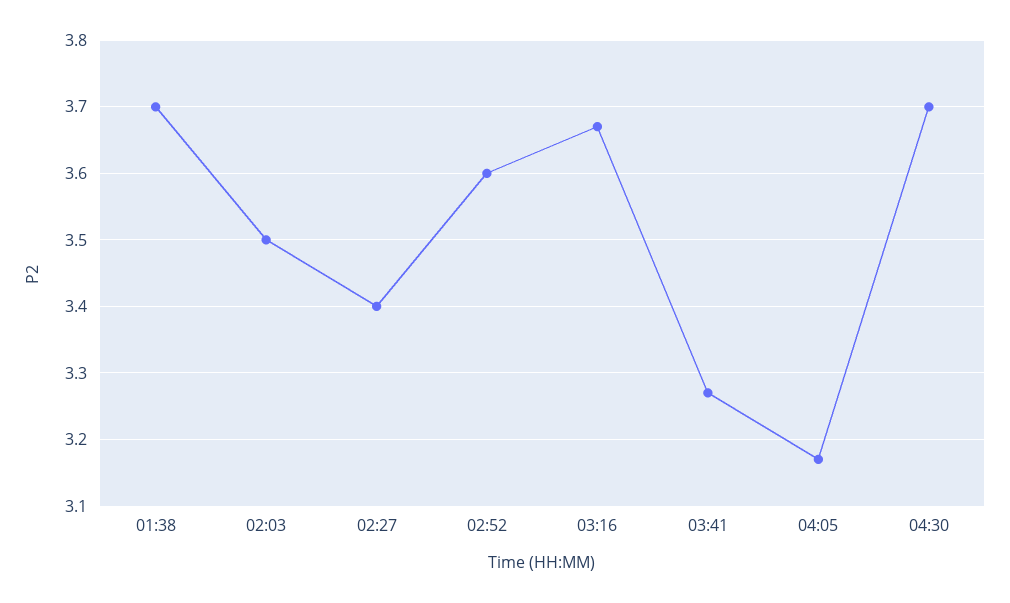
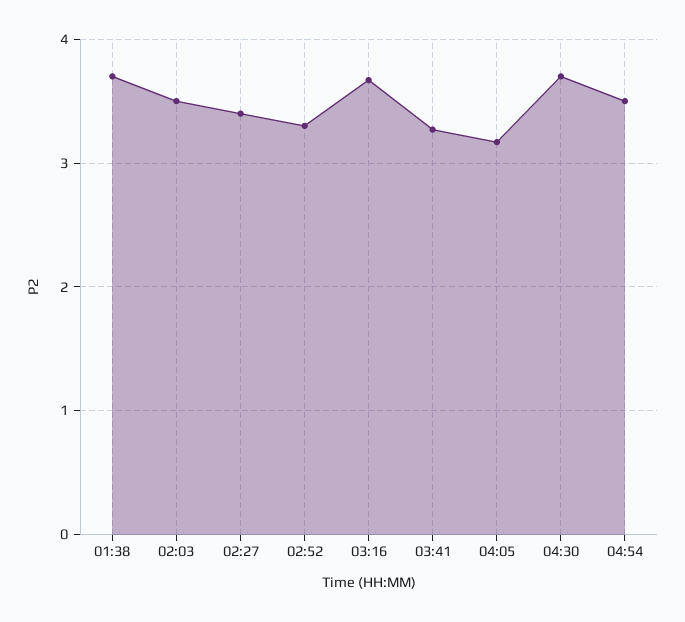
02:52: 3.6 -> 3.3
04:54: none -> 3.5

